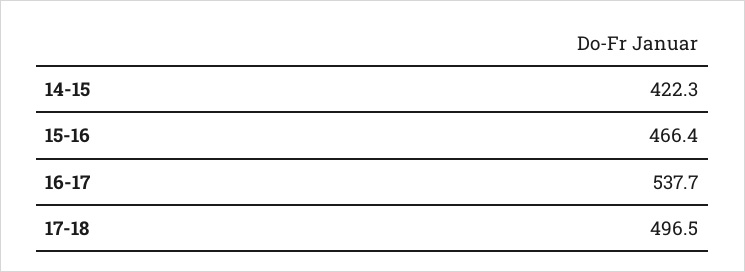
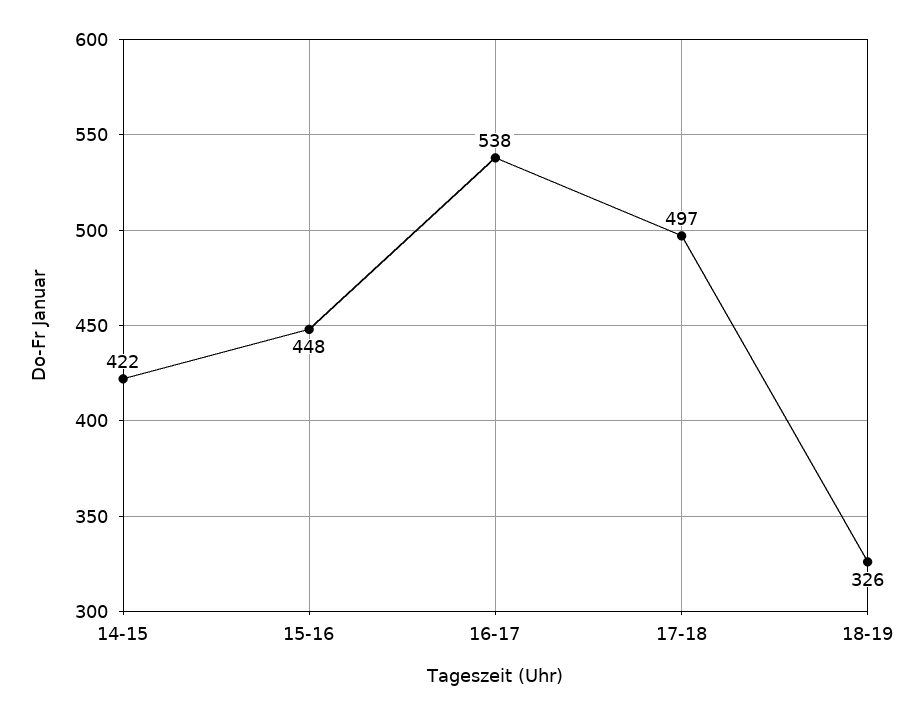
15-16: 466.4 -> 448
18-19: none -> 326

